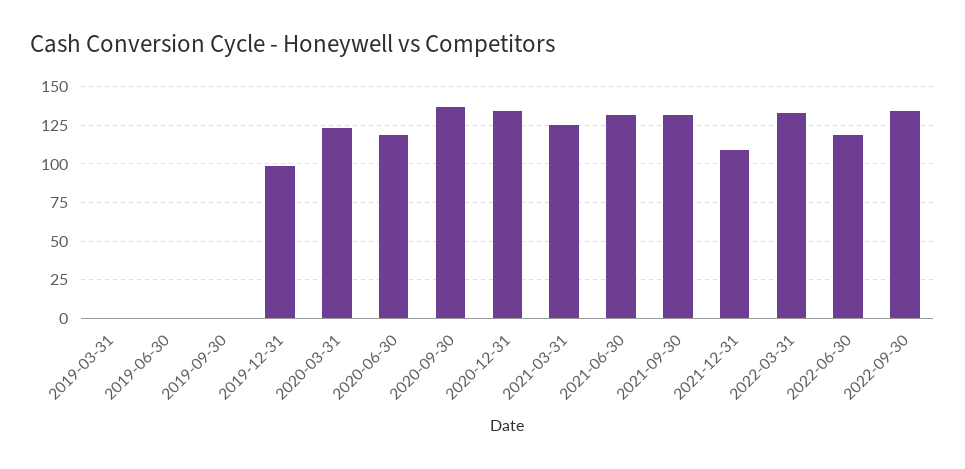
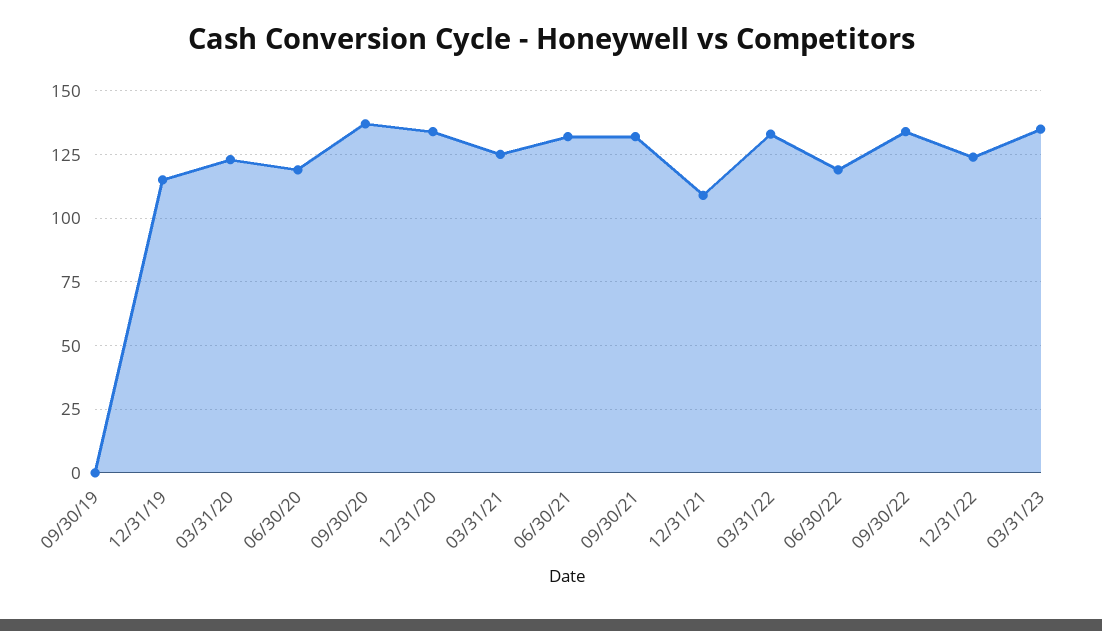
2019-03-31: 0 -> none
2019-06-30: 0 -> none
2019-12-31: 100 -> 115
12/31/22: none -> 125
03/31/23: none -> 135

